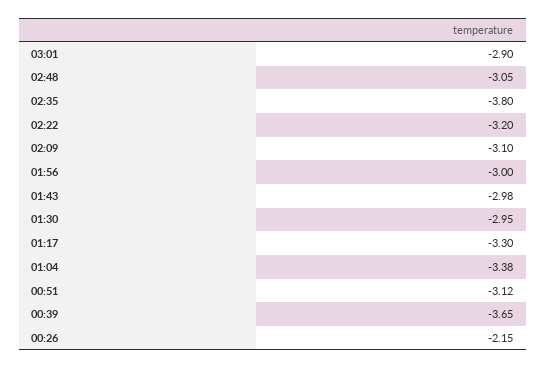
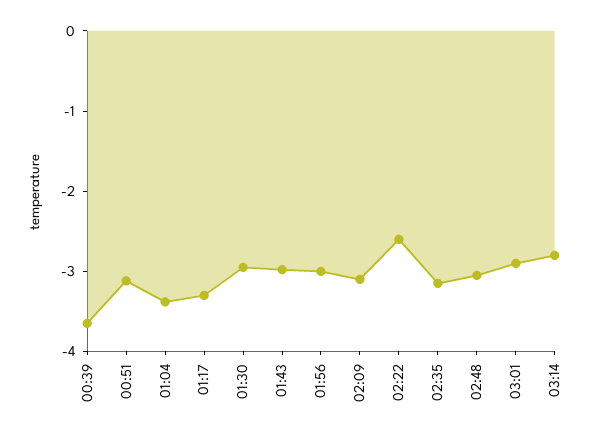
02:35: -3.8 -> -3.2
02:22: -3.2 -> -2.6
00:26: -2.15 -> none
03:14: none -> -2.8

